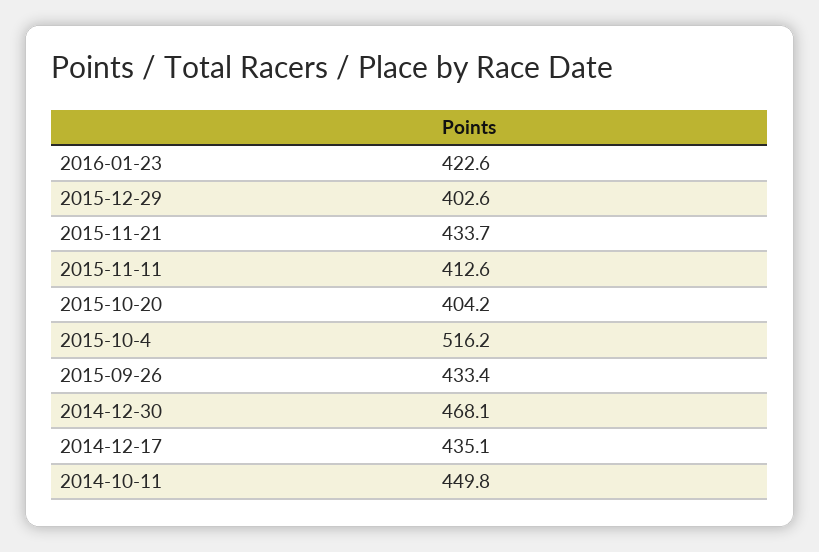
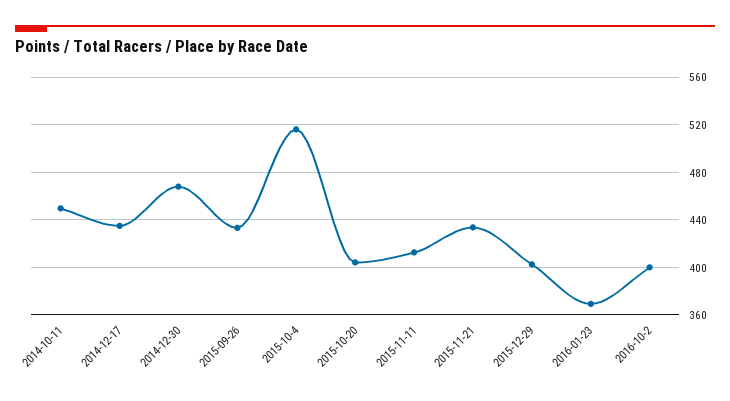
2016-01-23: 422.6 -> 370
2016-10-2: none -> 400

